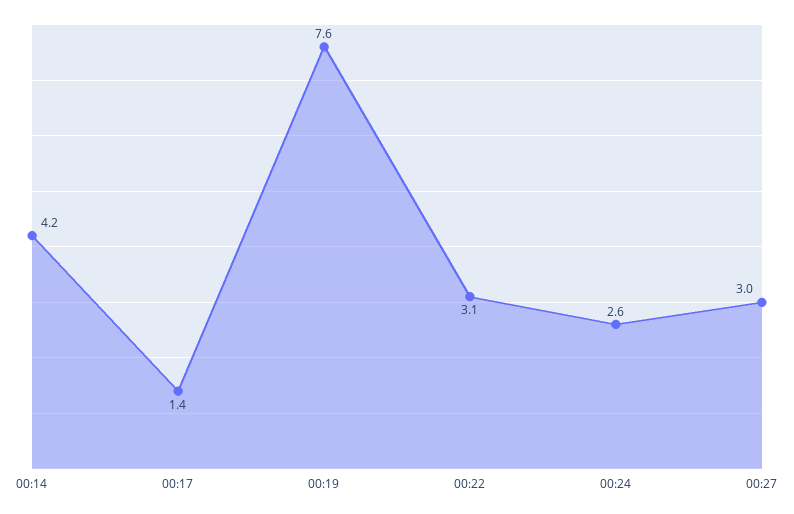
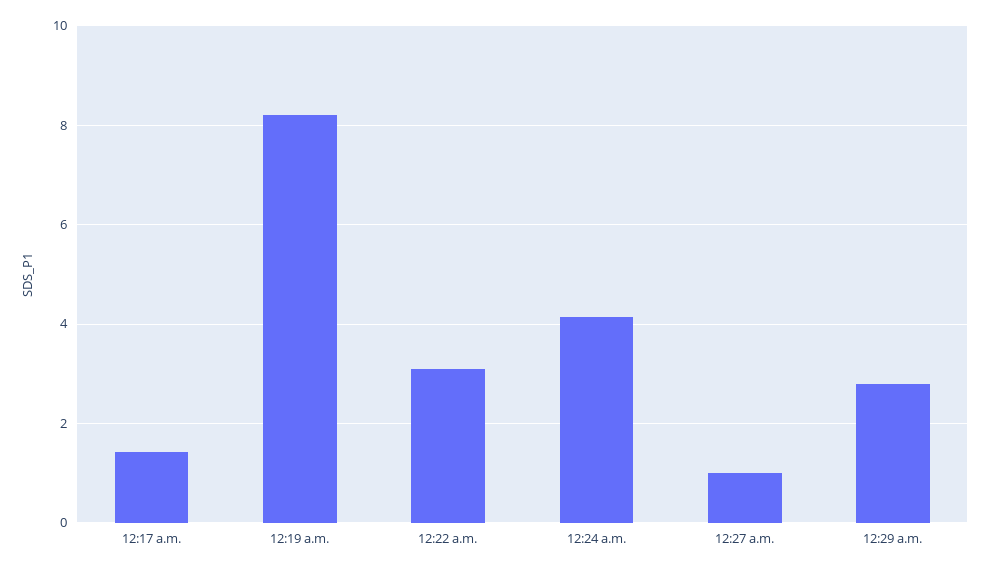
00:14: 4.2 -> none
00:19: 7.6 -> 8.2
00:24: 2.6 -> 4.2
00:27: 3 -> 1
12:29 a.m.: none -> 2.8

